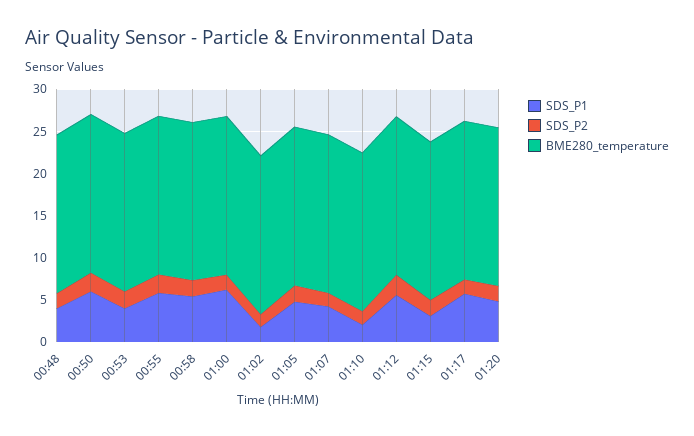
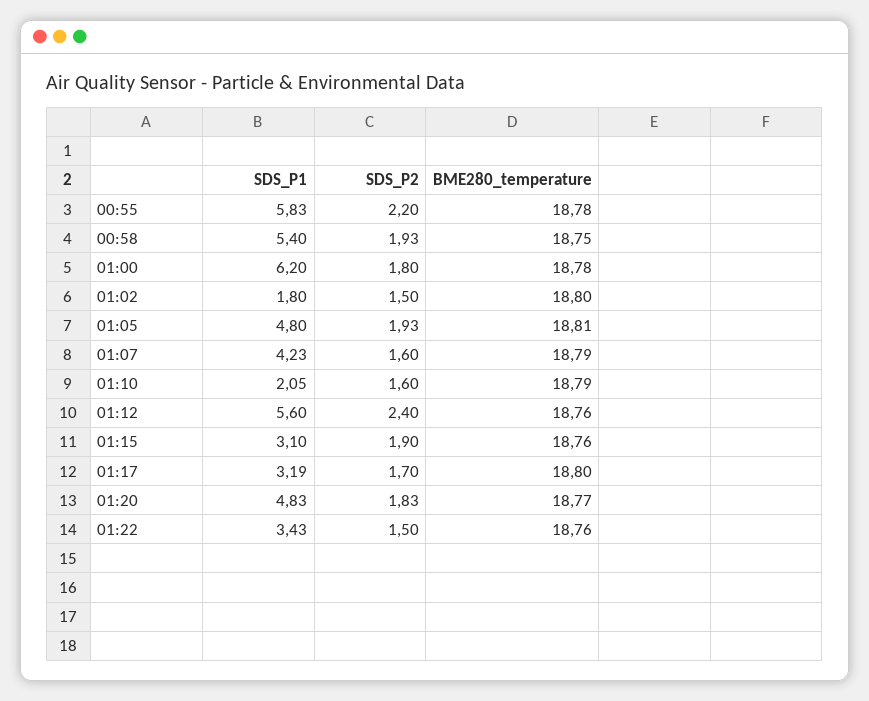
SDS_P1, 00:48: 4 -> none
SDS_P2, 00:48: 2 -> none
BME280_temperature, 00:48: 19 -> none
SDS_P1, 00:50: 6 -> none
SDS_P2, 00:50: 2 -> none
BME280_temperature, 00:50: 19 -> none
SDS_P1, 00:53: 4 -> none
SDS_P2, 00:53: 2 -> none
BME280_temperature, 00:53: 19 -> none
SDS_P1, 01:17: 6 -> 3.19
SDS_P1, 01:22: none -> 3.43
SDS_P2, 01:22: none -> 1.5
BME280_temperature, 01:22: none -> 18.76

